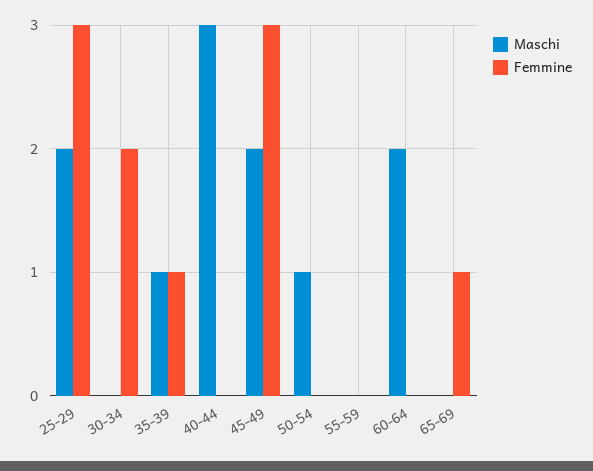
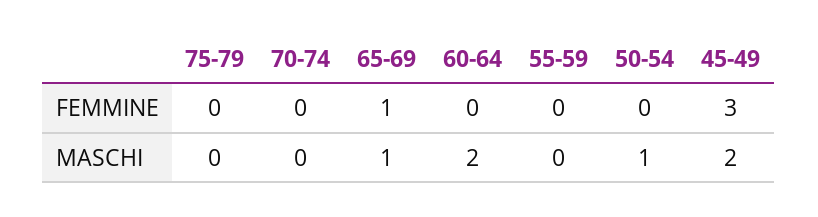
Maschi, 25-29: 2 -> none
Femmine, 25-29: 3 -> none
Maschi, 30-34: 0 -> none
Femmine, 30-34: 2 -> none
Maschi, 35-39: 1 -> none
Femmine, 35-39: 1 -> none
Maschi, 40-44: 3 -> none
Femmine, 40-44: 0 -> none
Maschi, 65-69: 0 -> 1
Femmine, 75-79: none -> 0
Femmine, 70-74: none -> 0
Maschi, 75-79: none -> 0
Maschi, 70-74: none -> 0

